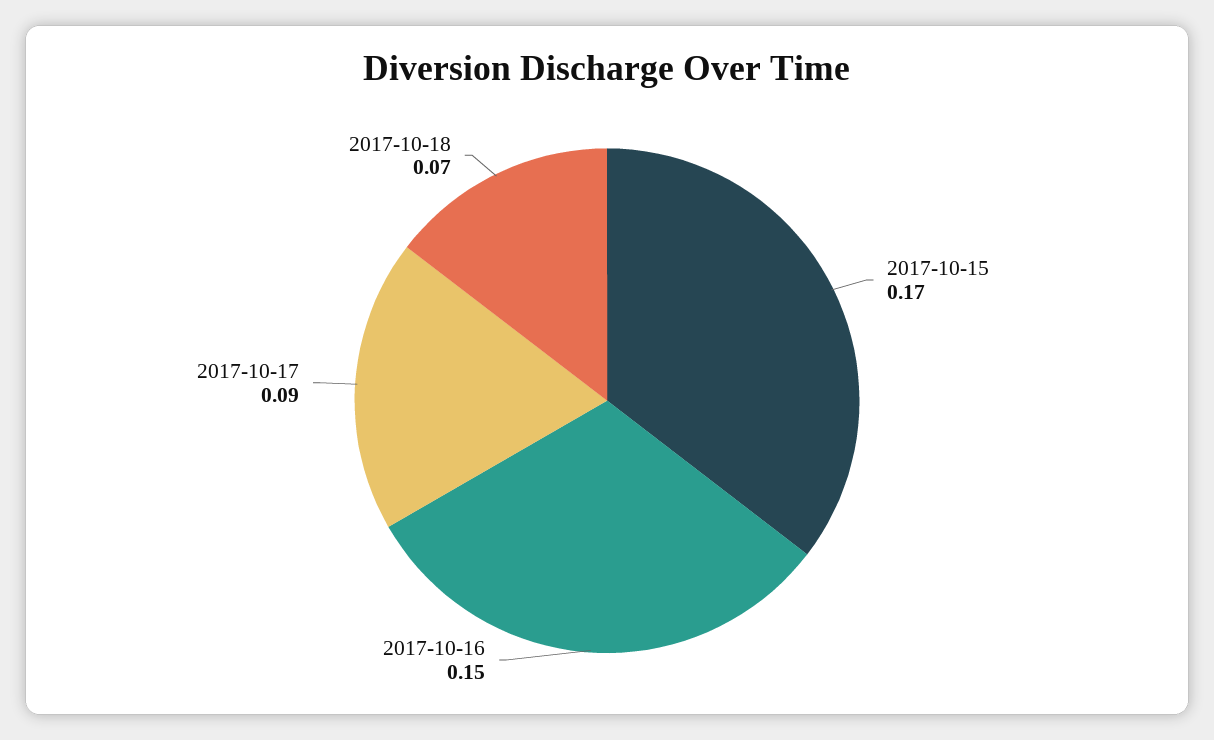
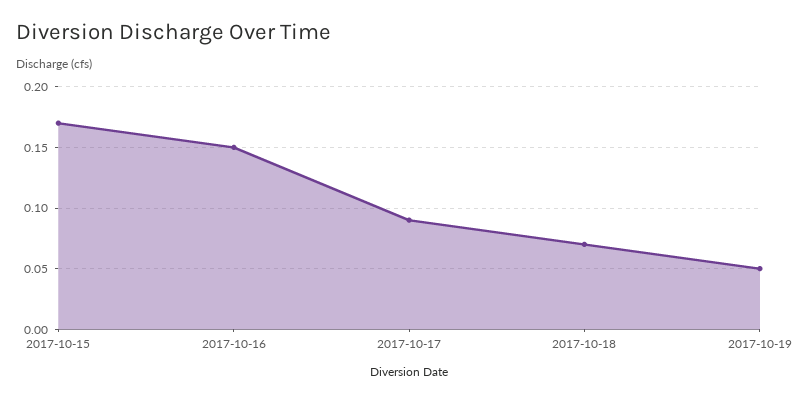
2017-10-19: none -> 0.05

